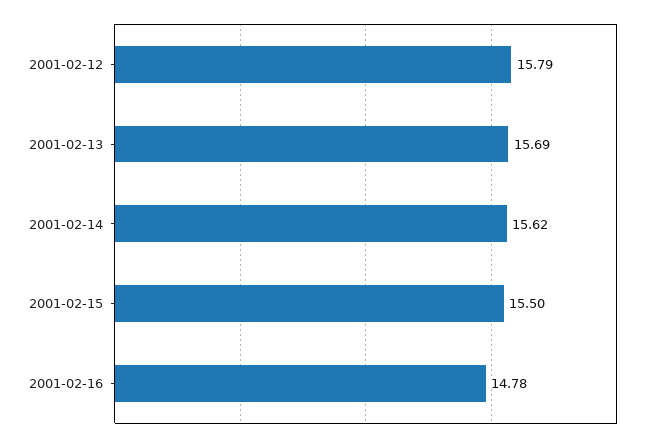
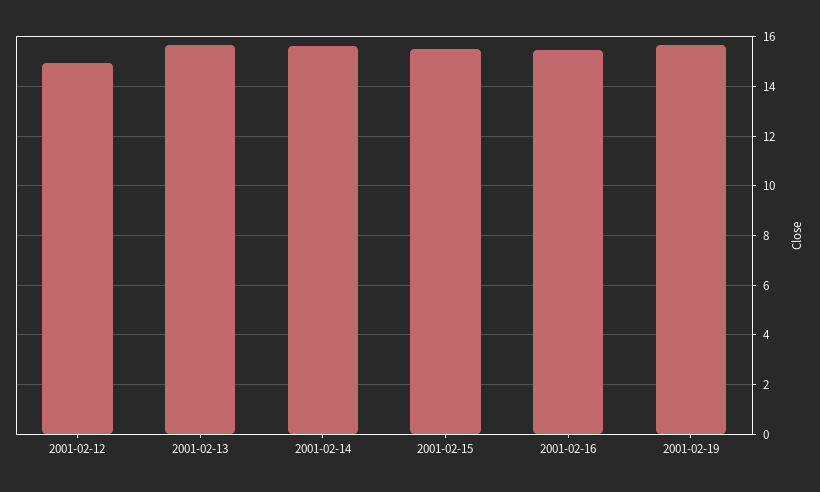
2001-02-12: 15.79 -> 15
2001-02-16: 14.78 -> 15.5
2001-02-19: none -> 15.75

